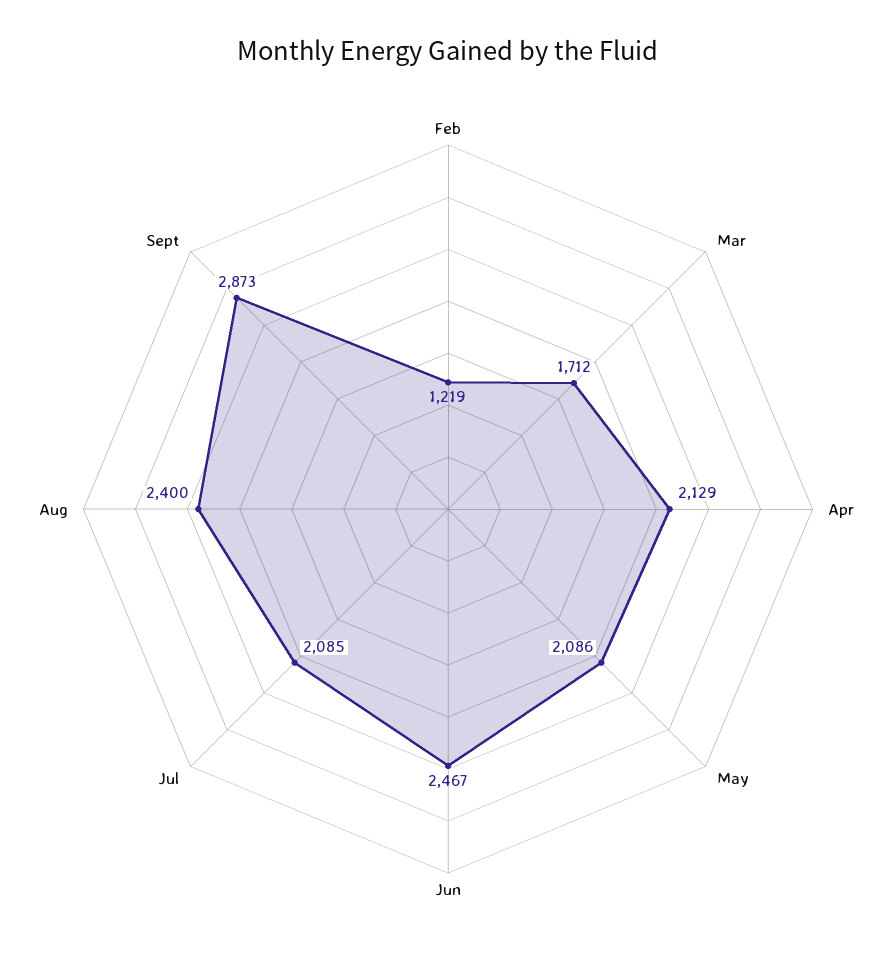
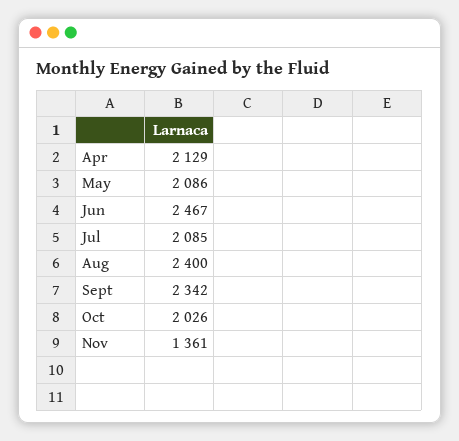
Feb: 1219 -> none
Mar: 1712 -> none
Sept: 2873 -> 2342
Oct: none -> 2026
Nov: none -> 1361

